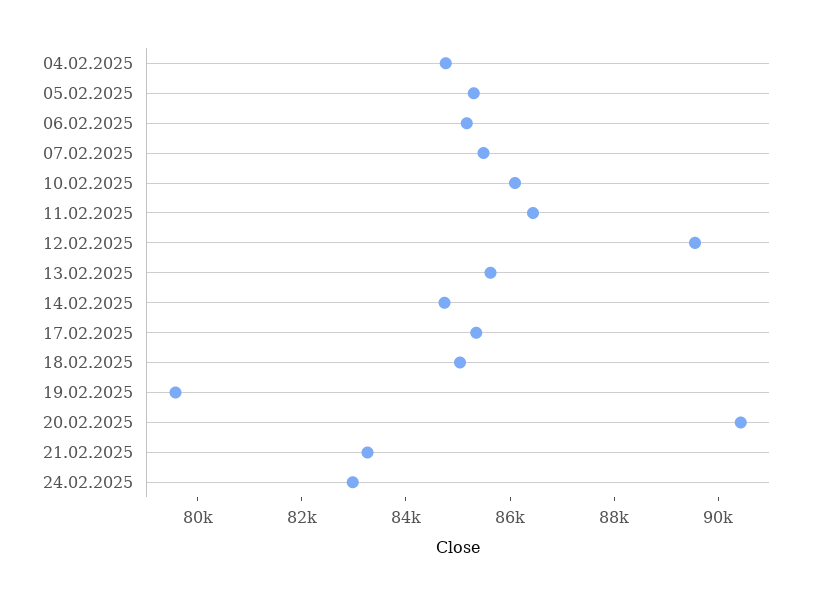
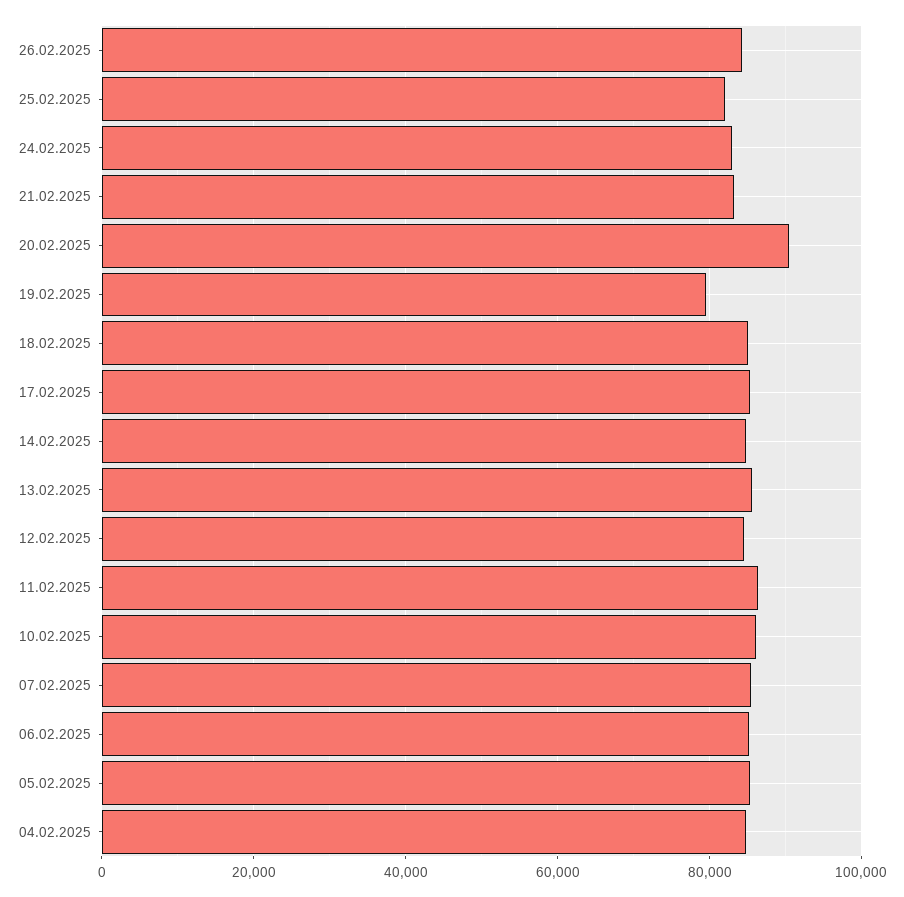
12.02.2025: 89500 -> 84000
26.02.2025: none -> 84000
25.02.2025: none -> 82000

